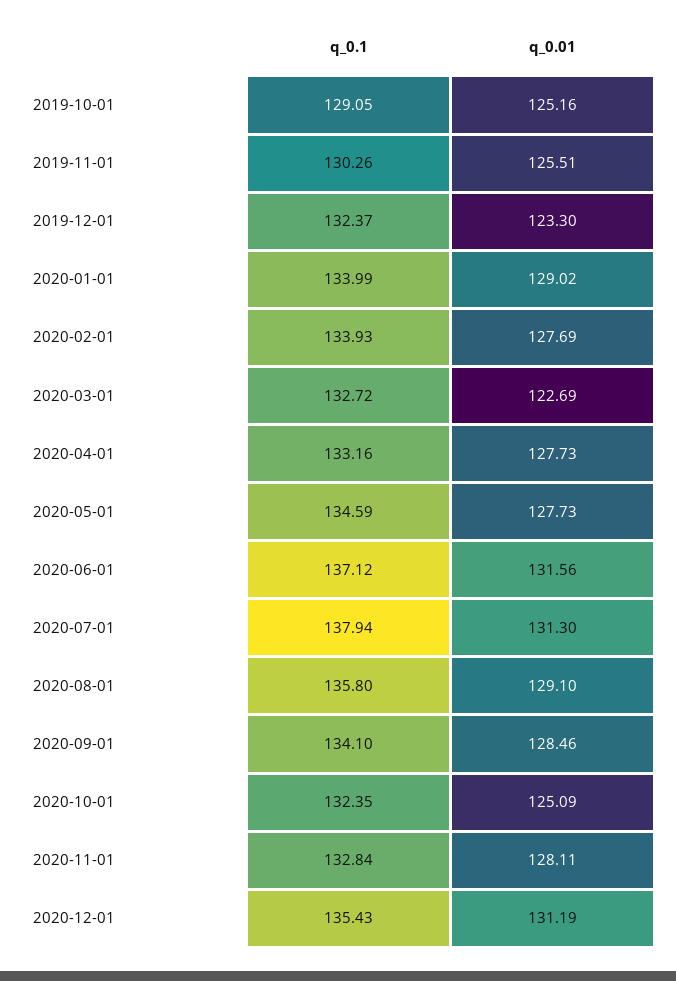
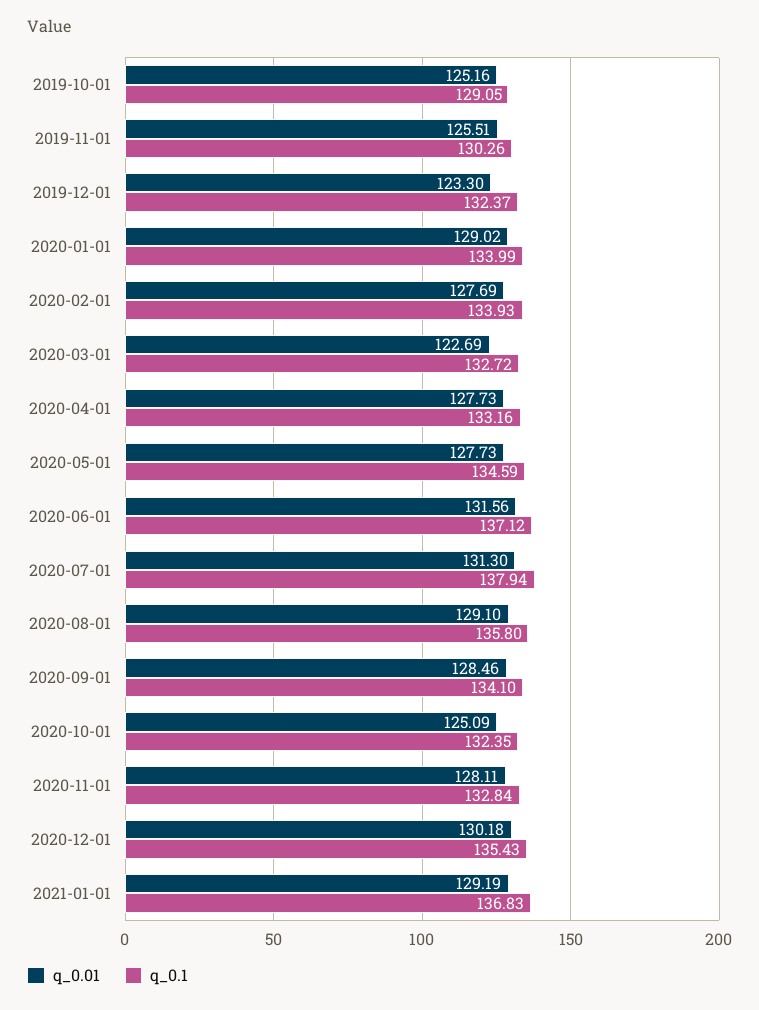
q_0.01, 2020-12-01: 131.19 -> 130.18
q_0.01, 2021-01-01: none -> 129.19
q_0.1, 2021-01-01: none -> 136.83

